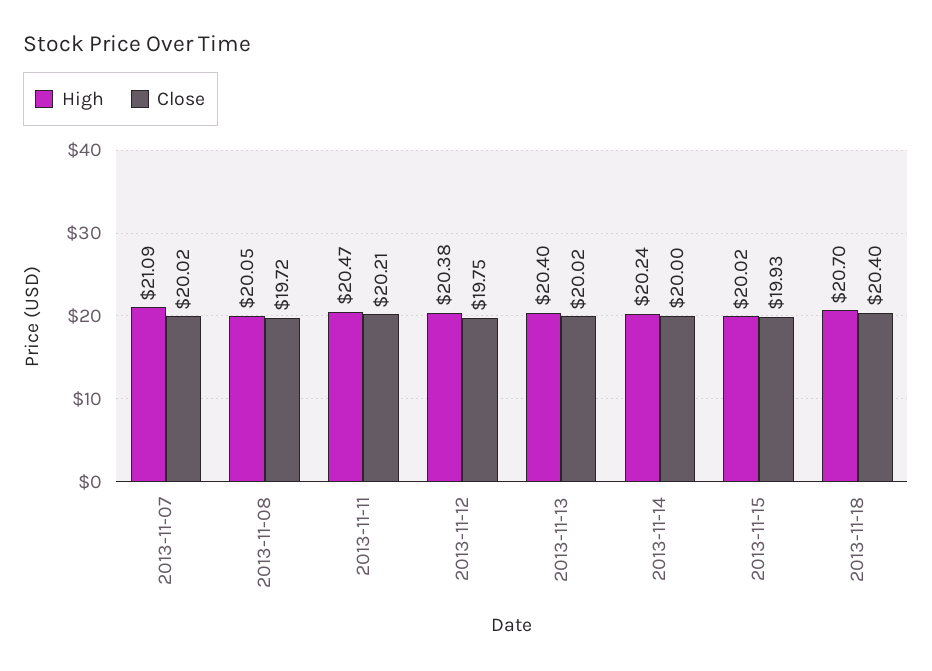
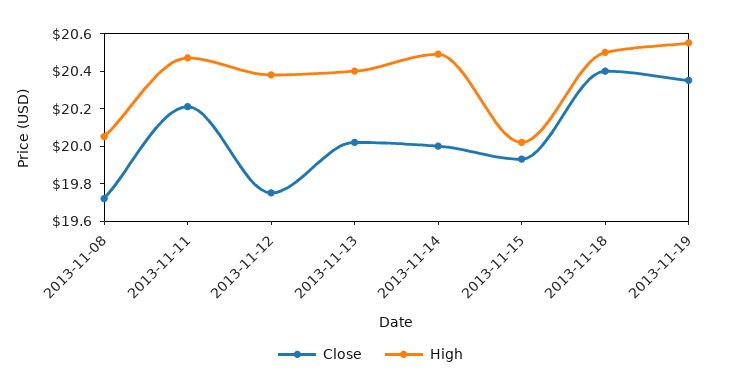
High, 2013-11-07: 21.09 -> none
Close, 2013-11-07: 20.02 -> none
High, 2013-11-14: 20.24 -> 20.5
High, 2013-11-18: 20.7 -> 20.5
Close, 2013-11-19: none -> 20.35
High, 2013-11-19: none -> 20.55

